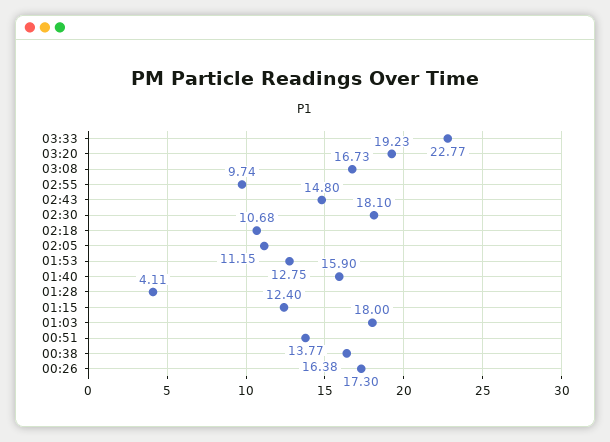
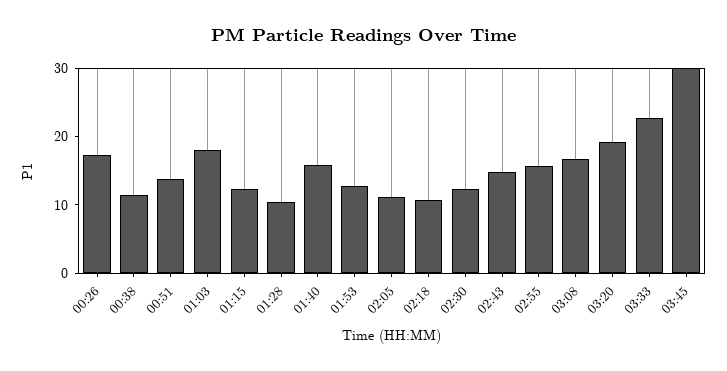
02:55: 9.74 -> 16
02:30: 18.1 -> 12
01:28: 4.11 -> 10
00:38: 16.38 -> 12
03:45: none -> 30

